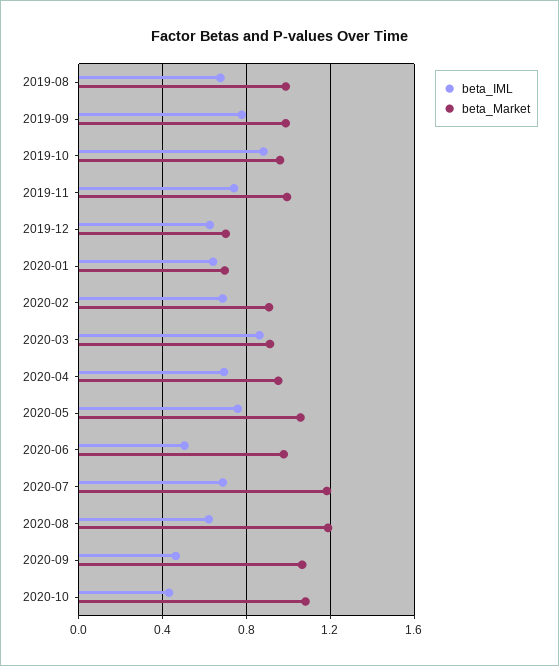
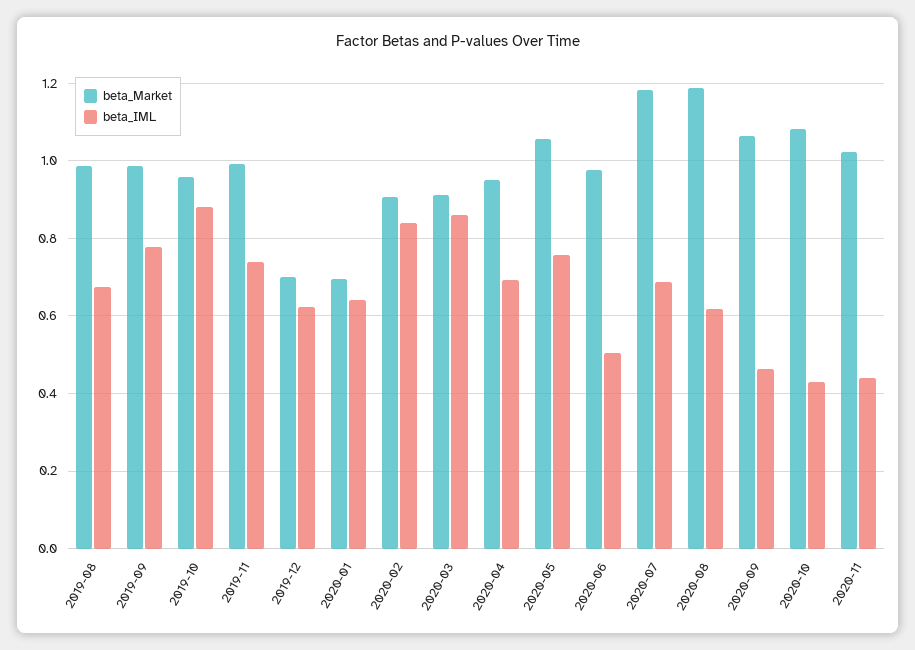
beta_IML, 2020-02: 0.7 -> 0.84
beta_Market, 2020-11: none -> 1.02
beta_IML, 2020-11: none -> 0.44

